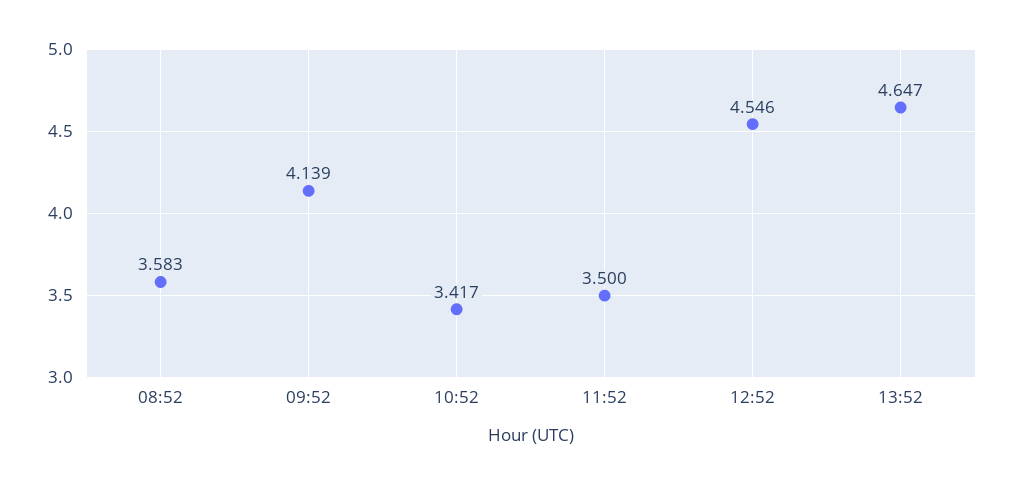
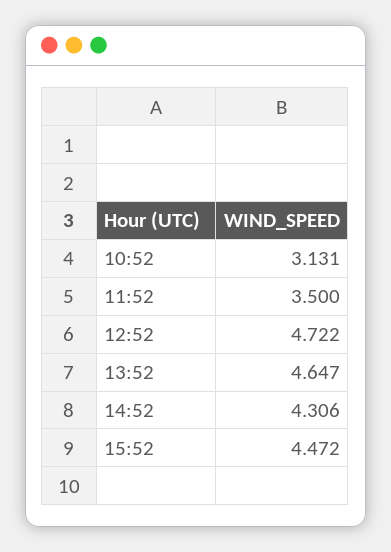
08:52: 3.583 -> none
09:52: 4.139 -> none
10:52: 3.417 -> 3.131
12:52: 4.546 -> 4.722
14:52: none -> 4.306
15:52: none -> 4.472

